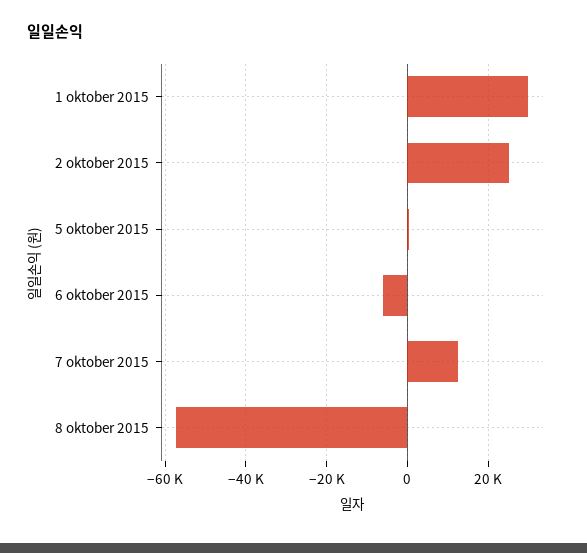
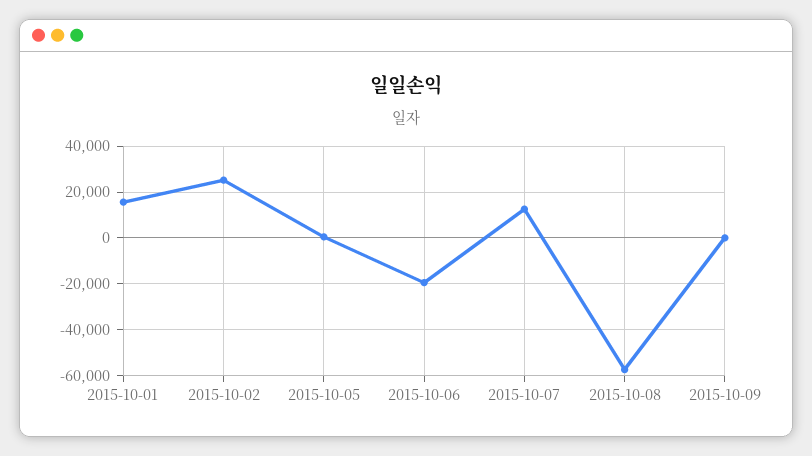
1 oktober 2015: 30000 -> 15000
6 oktober 2015: -6000 -> -20000
2015-10-09: none -> 0

